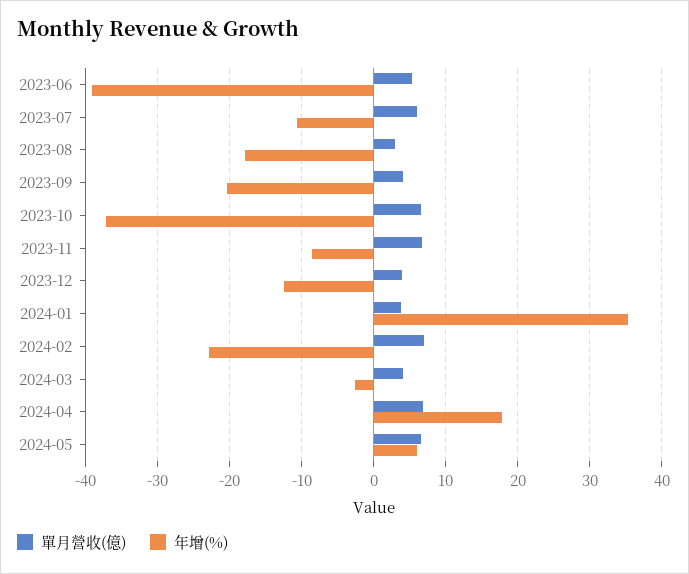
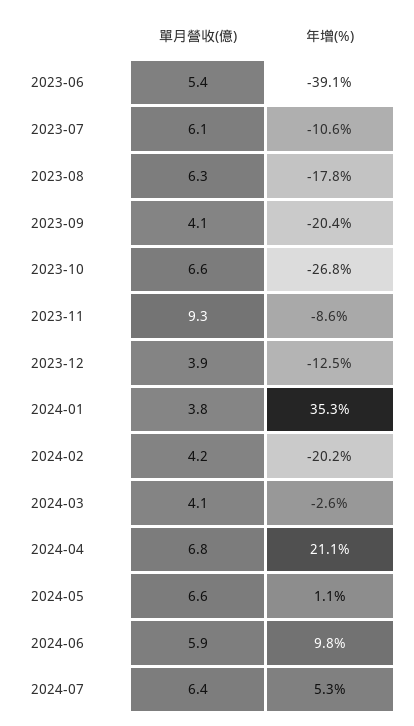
單月營收(億), 2023-08: 3 -> 6.3
年增(%), 2023-10: -37 -> -26.8
單月營收(億), 2023-11: 7 -> 9.3
單月營收(億), 2024-02: 7 -> 4.2
年增(%), 2024-02: -23 -> -20.2
年增(%), 2024-04: 18 -> 21.1
年增(%), 2024-05: 6 -> 1.1
單月營收(億), 2024-06: none -> 5.9
年增(%), 2024-06: none -> 9.8
單月營收(億), 2024-07: none -> 6.4
年增(%), 2024-07: none -> 5.3

